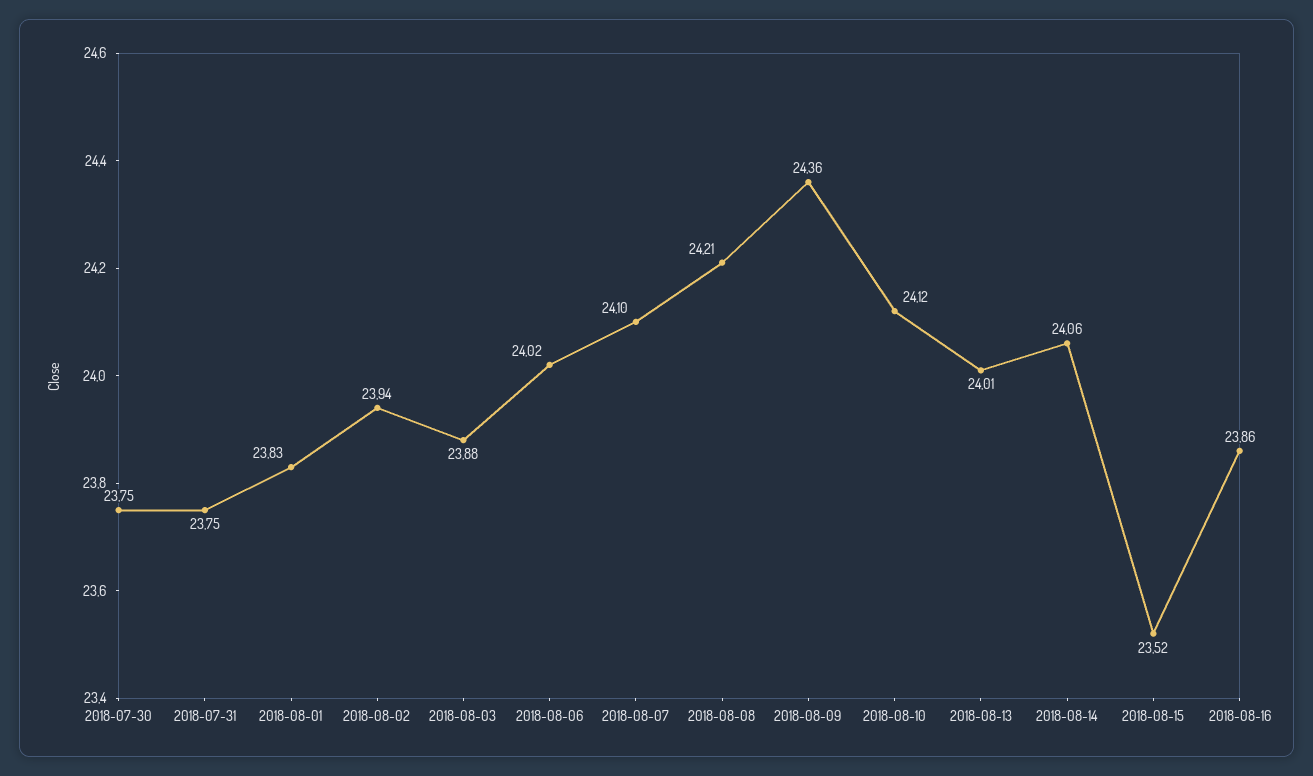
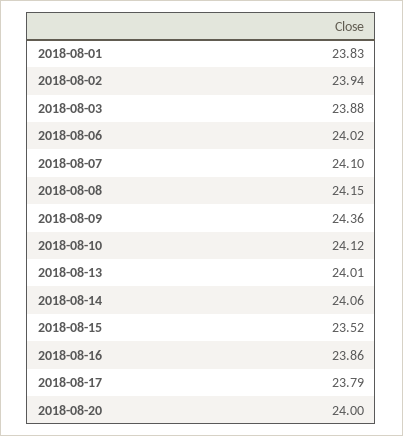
2018-07-30: 23.75 -> none
2018-07-31: 23.75 -> none
2018-08-08: 24.21 -> 24.15
2018-08-17: none -> 23.79
2018-08-20: none -> 24

